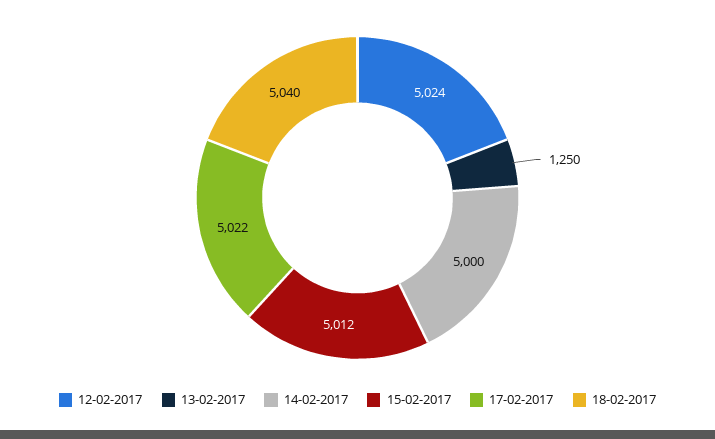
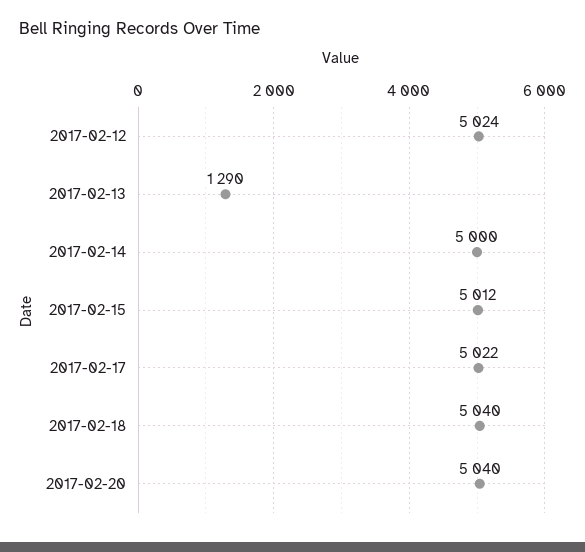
13-02-2017: 1250 -> 1290
2017-02-20: none -> 5040

